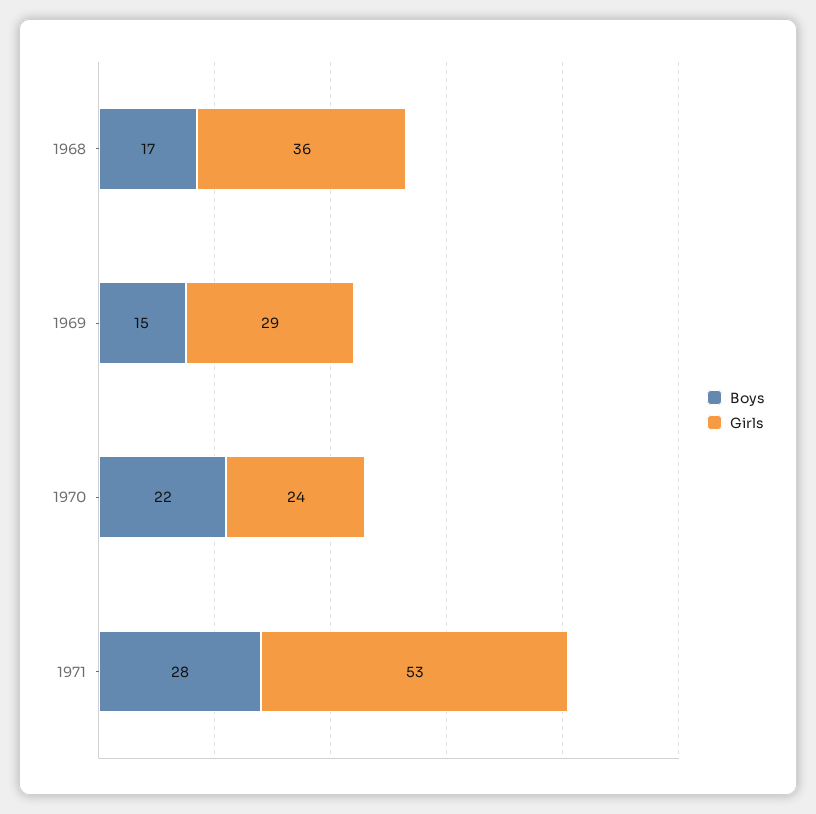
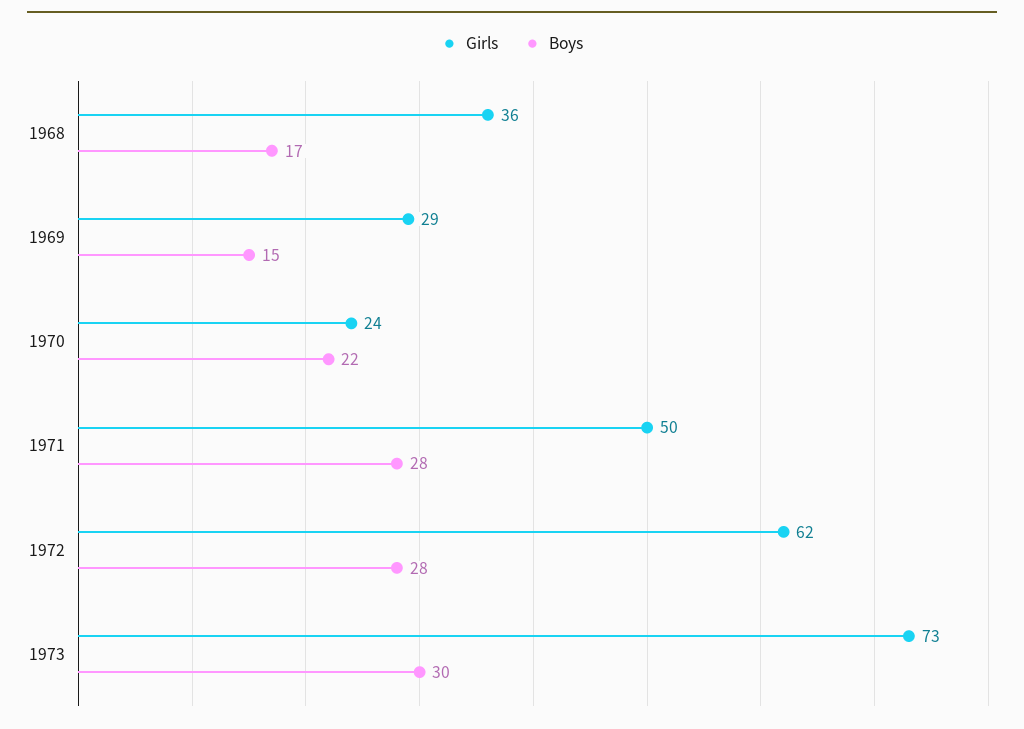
Girls, 1971: 53 -> 50
Girls, 1972: none -> 62
Boys, 1972: none -> 28
Girls, 1973: none -> 73
Boys, 1973: none -> 30

